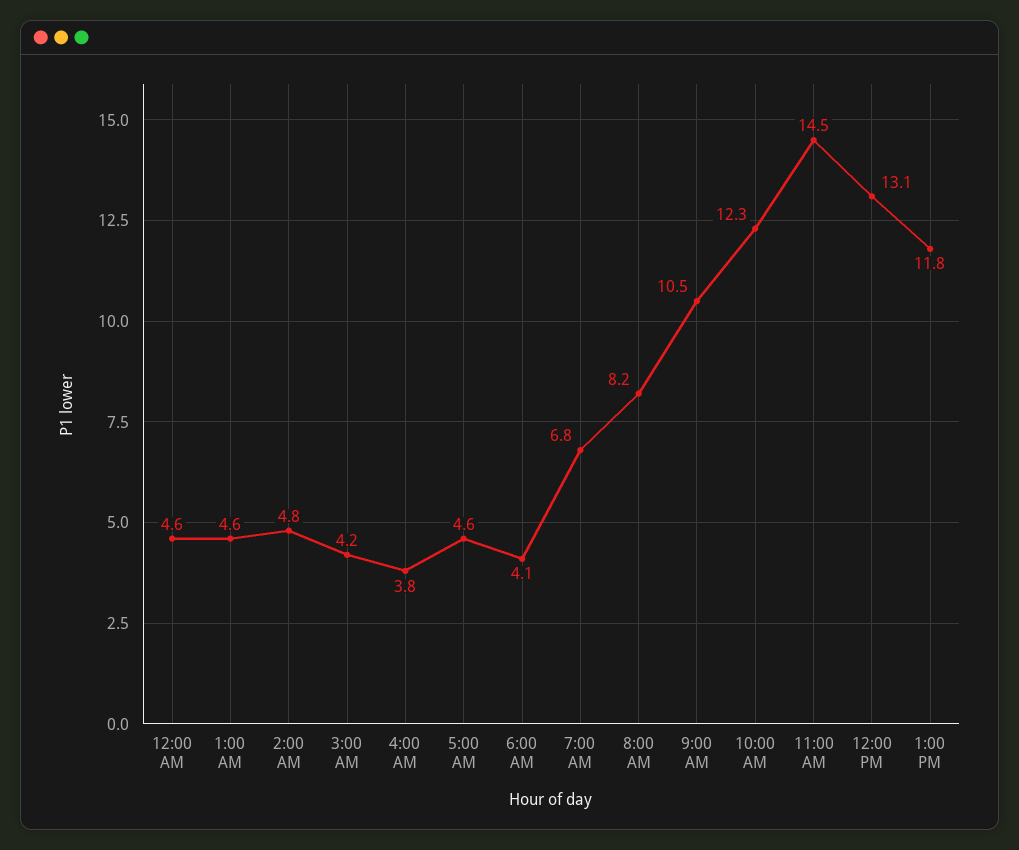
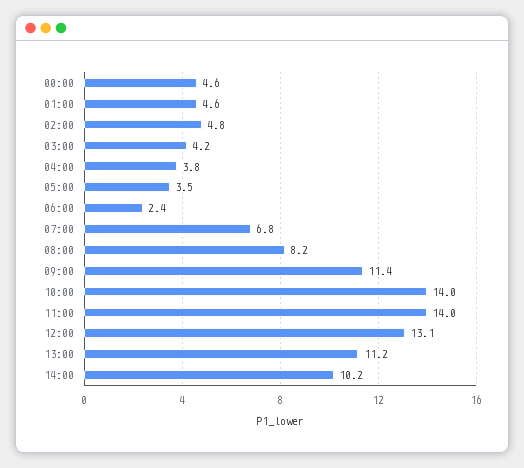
5:00 AM: 4.6 -> 3.5
6:00 AM: 4.1 -> 2.4
9:00 AM: 10.5 -> 11.4
10:00 AM: 12.3 -> 14
11:00 AM: 14.5 -> 14
1:00 PM: 11.8 -> 11.2
14:00: none -> 10.2

